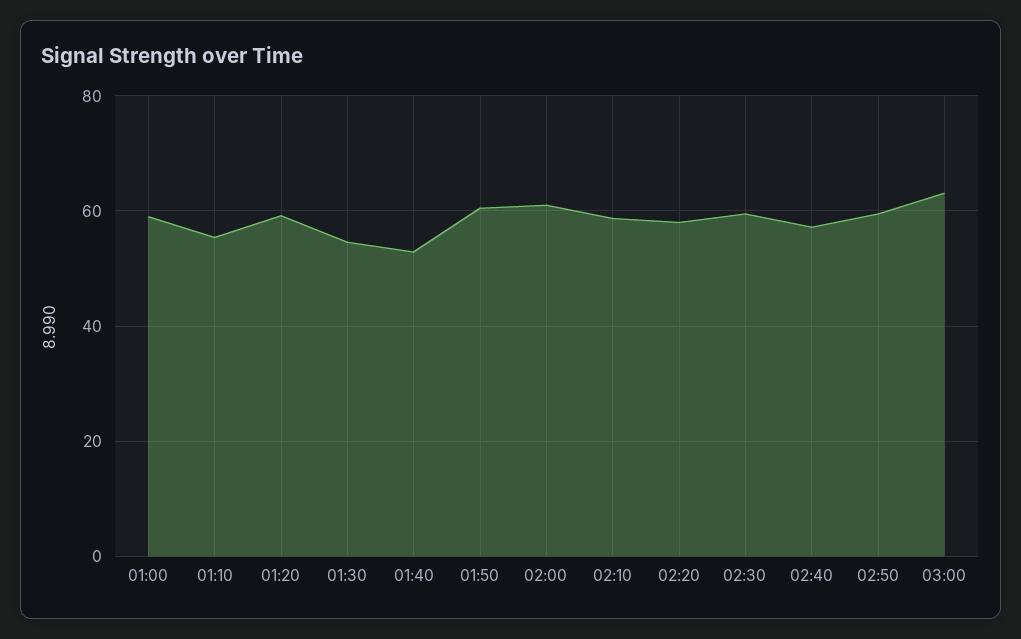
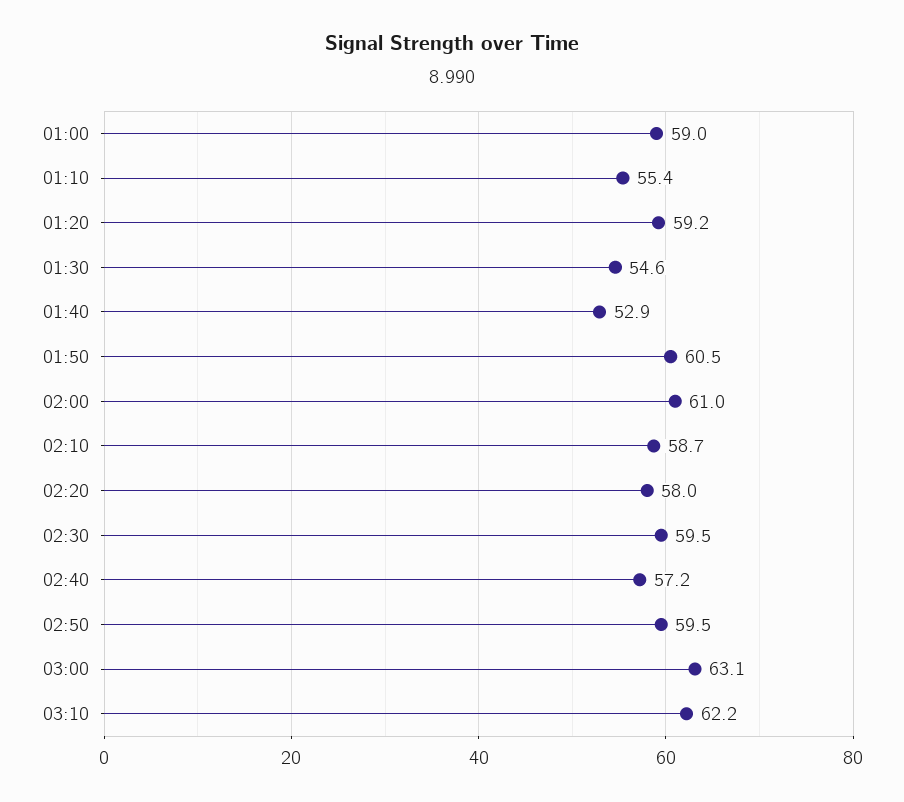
03:10: none -> 62.2

